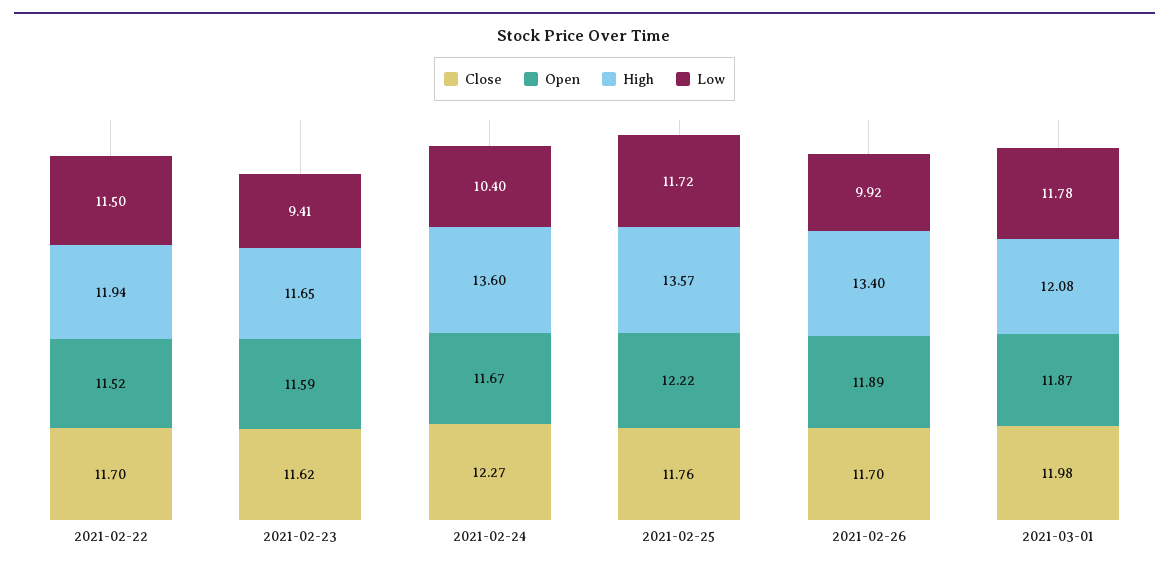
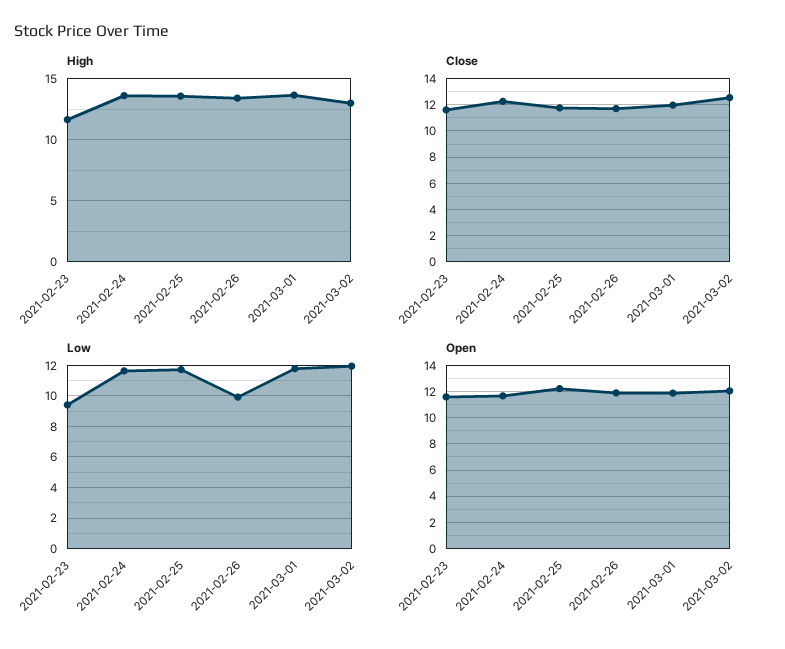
Close, 2021-02-22: 11.7 -> none
Open, 2021-02-22: 11.52 -> none
High, 2021-02-22: 11.94 -> none
Low, 2021-02-22: 11.5 -> none
Low, 2021-02-24: 10.4 -> 11.5
High, 2021-03-01: 12.08 -> 13.5
High, 2021-03-02: none -> 13
Close, 2021-03-02: none -> 12.5
Low, 2021-03-02: none -> 12
Open, 2021-03-02: none -> 12

